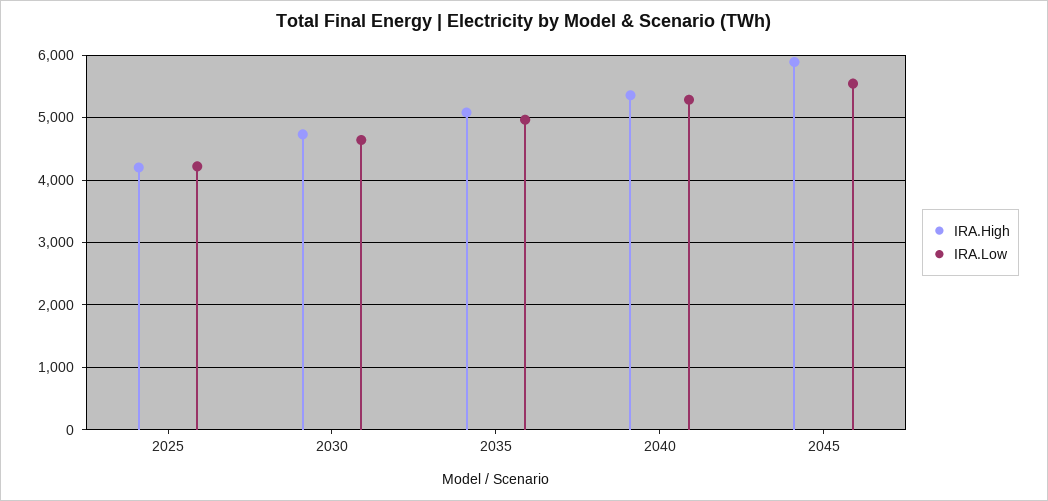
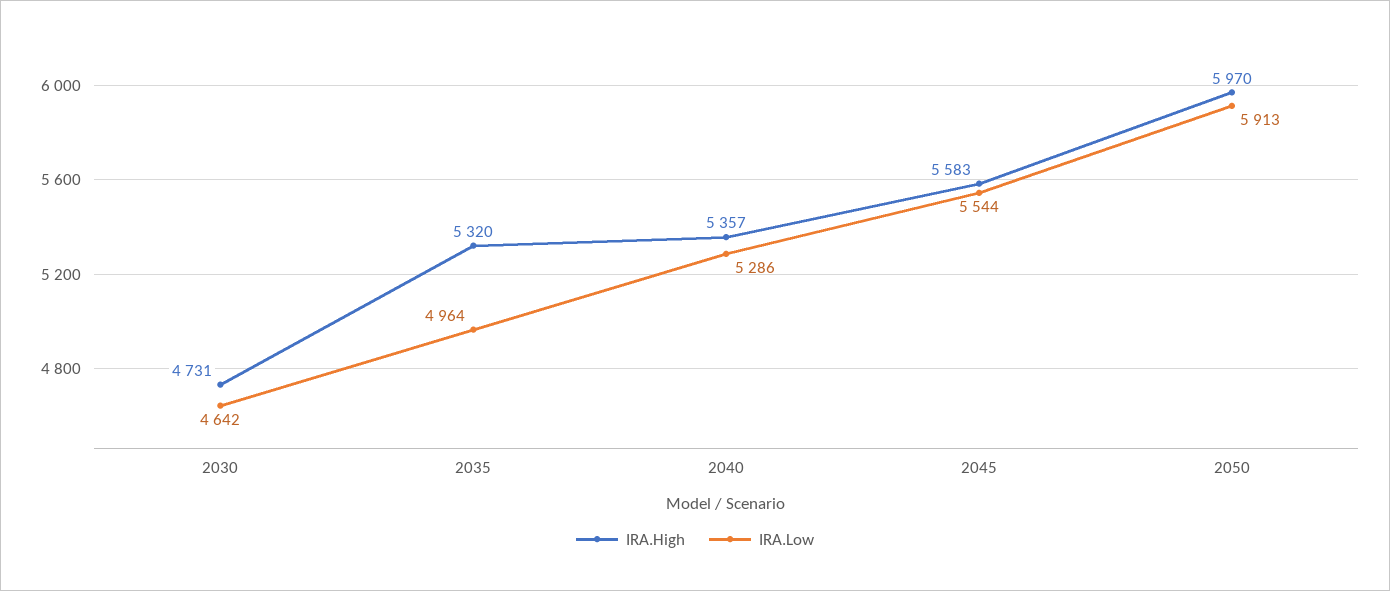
IRA.High, 2025: 4200 -> none
IRA.Low, 2025: 4200 -> none
IRA.High, 2035: 5100 -> 5320
IRA.High, 2045: 5900 -> 5583
IRA.High, 2050: none -> 5970
IRA.Low, 2050: none -> 5913

